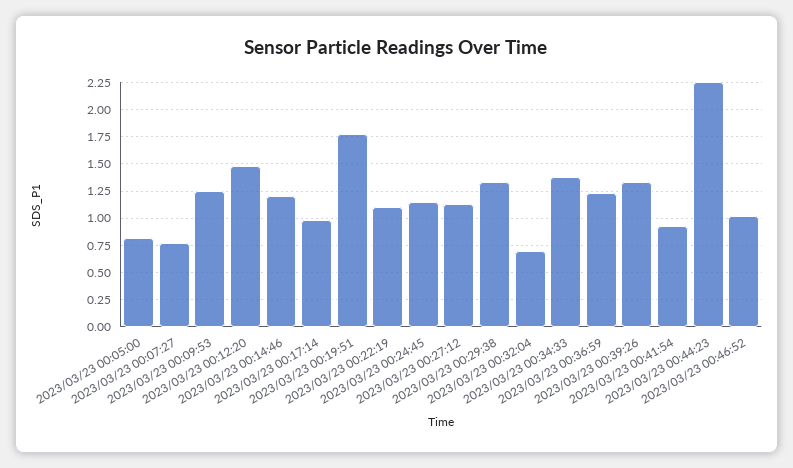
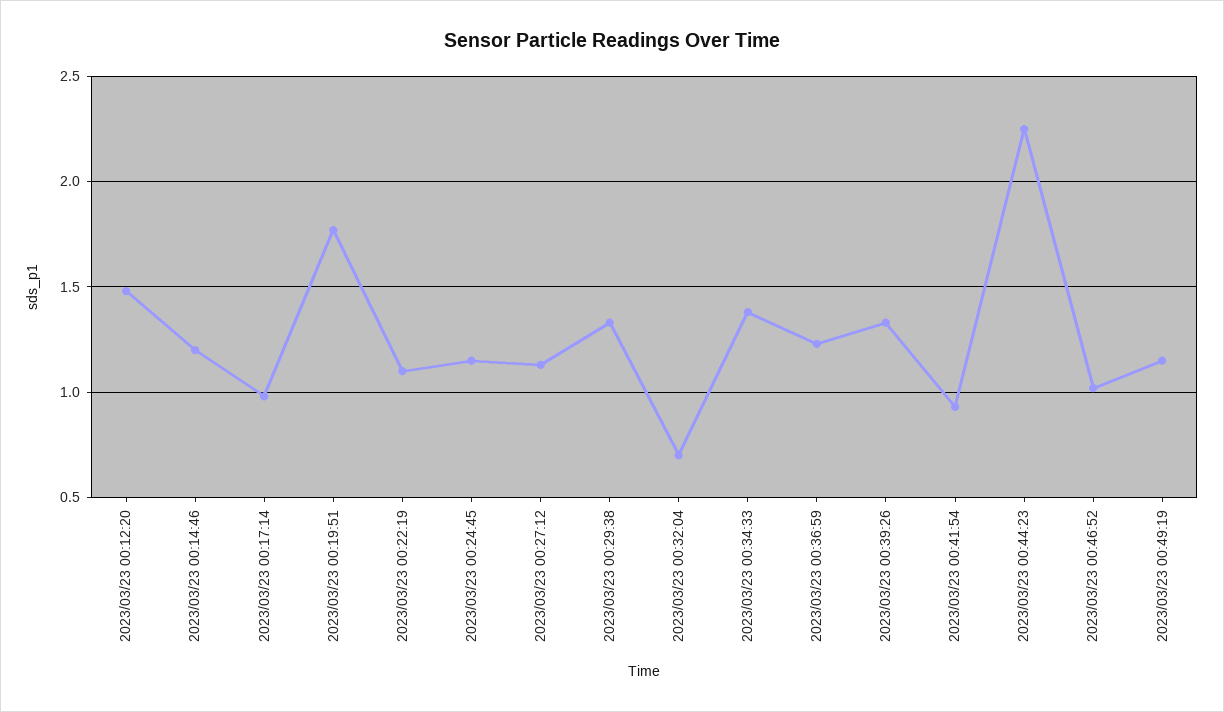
2023/03/23 00:05:00: 0.75 -> none
2023/03/23 00:07:27: 0.75 -> none
2023/03/23 00:09:53: 1.25 -> none
2023/03/23 00:49:19: none -> 1.15

